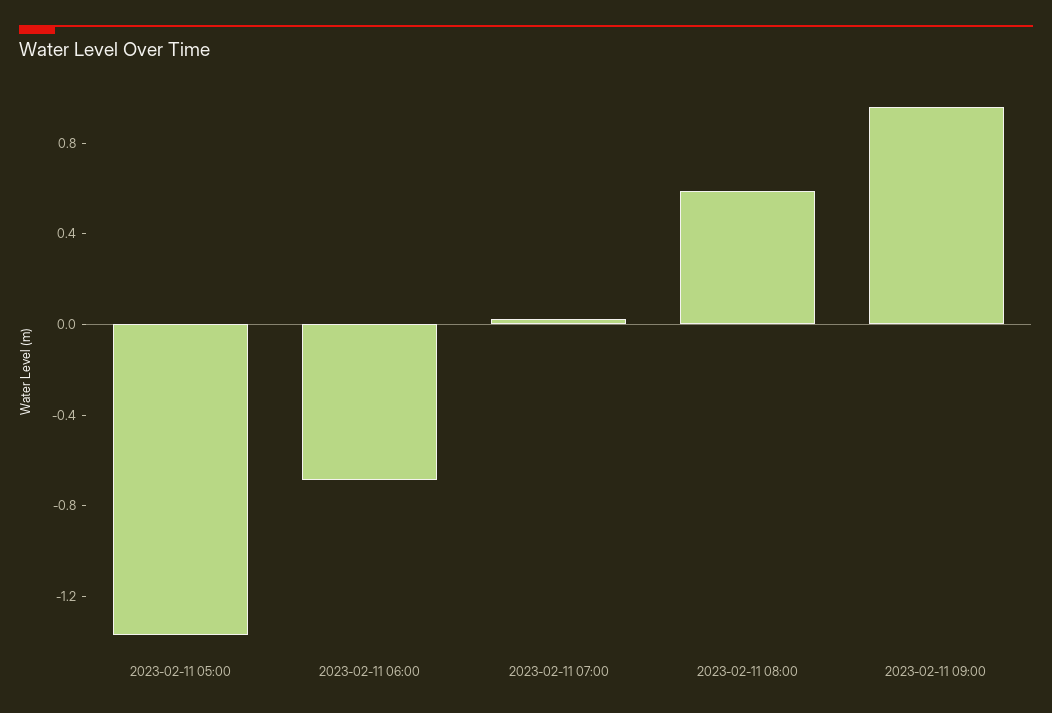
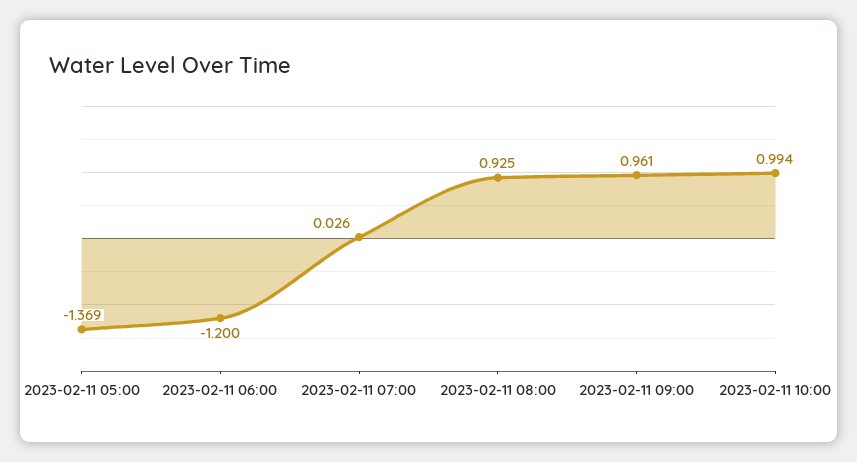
2023-02-11 06:00: -0.7 -> -1.2
2023-02-11 08:00: 0.6 -> 0.925
2023-02-11 10:00: none -> 0.994

